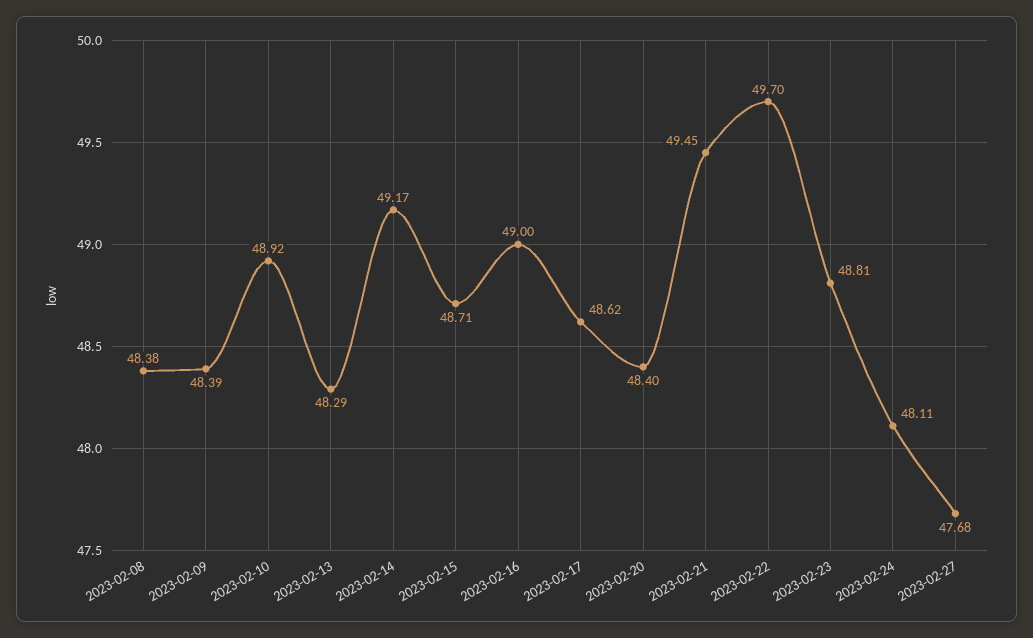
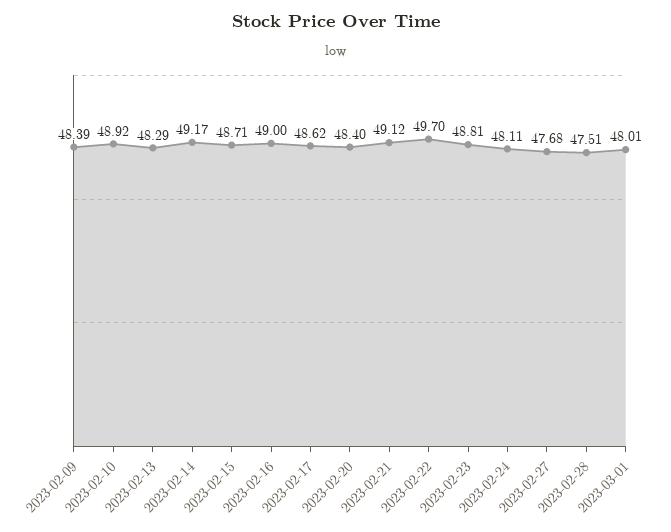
2023-02-08: 48.38 -> none
2023-02-21: 49.45 -> 49.12
2023-02-28: none -> 47.51
2023-03-01: none -> 48.01

